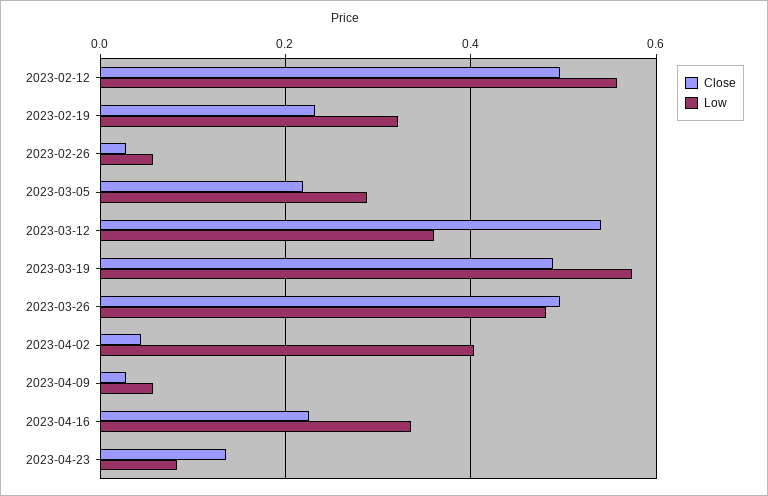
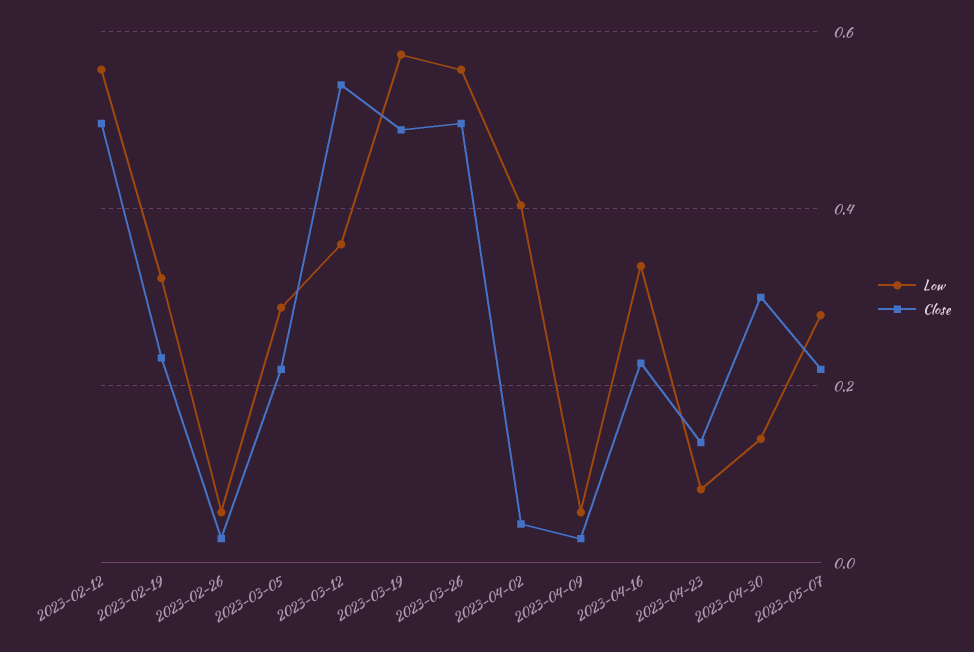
Low, 2023-03-26: 0.48 -> 0.56
Low, 2023-04-30: none -> 0.14
Close, 2023-04-30: none -> 0.3
Low, 2023-05-07: none -> 0.28
Close, 2023-05-07: none -> 0.22

